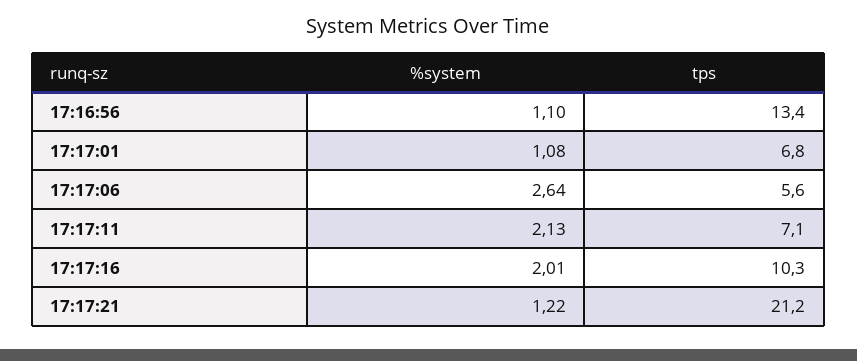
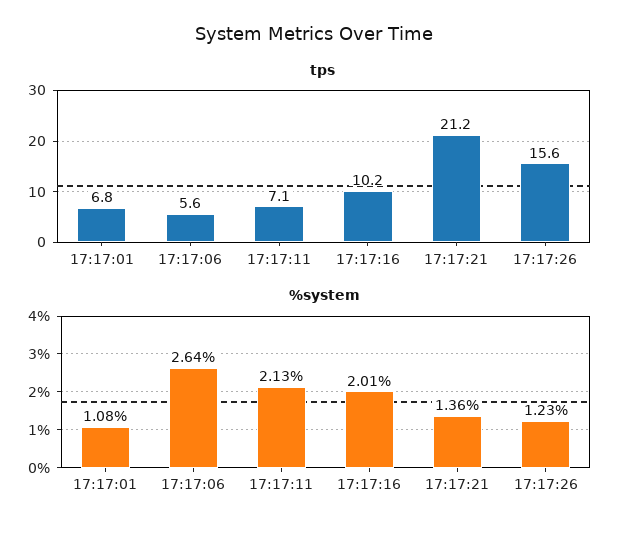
%system, 17:16:56: 1.1 -> none
tps, 17:16:56: 13.4 -> none
tps, 17:17:16: 10.3 -> 10.2
%system, 17:17:21: 1.22 -> 1.36
tps, 17:17:26: none -> 15.6
%system, 17:17:26: none -> 1.23

